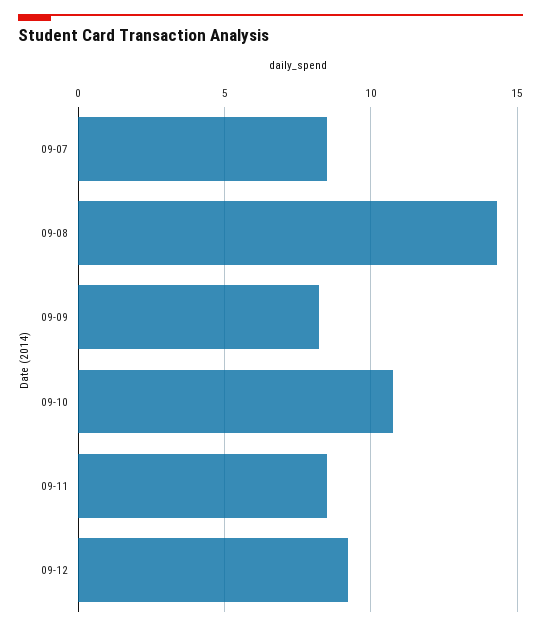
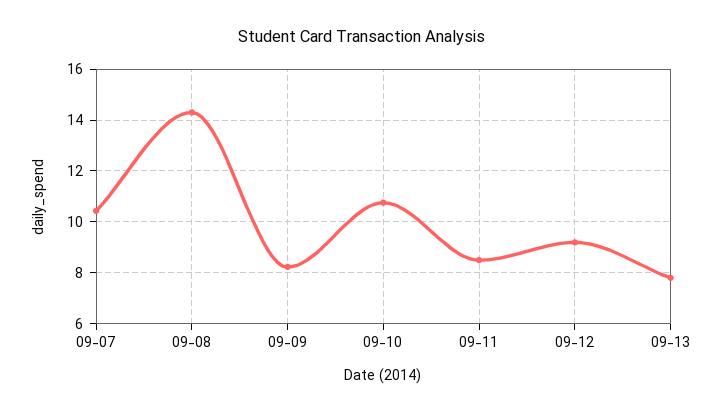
09-07: 8.5 -> 10.5
09-13: none -> 7.75

